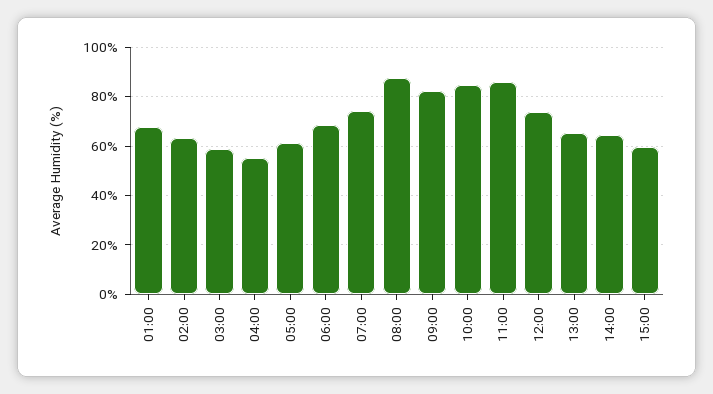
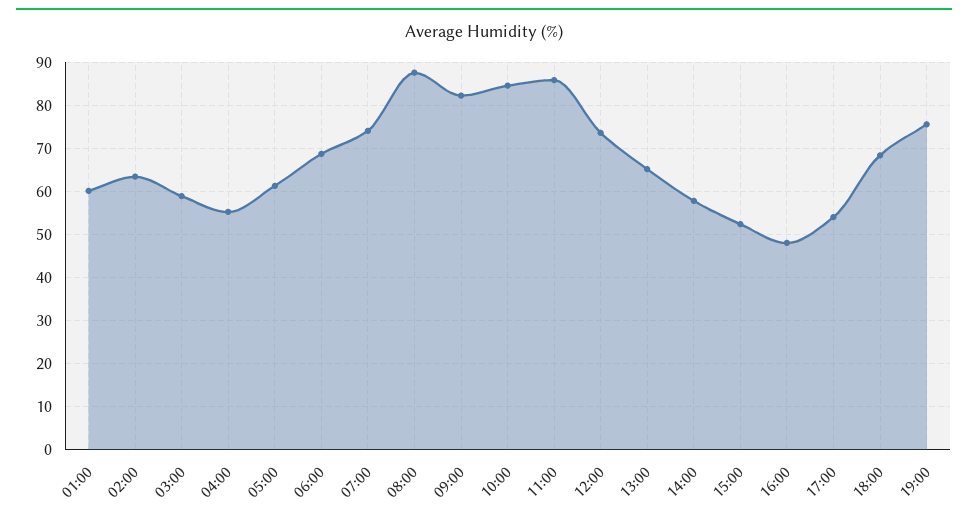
01:00: 67.5 -> 60
14:00: 65 -> 58
15:00: 60 -> 52
16:00: none -> 48
17:00: none -> 54
18:00: none -> 68
19:00: none -> 76

